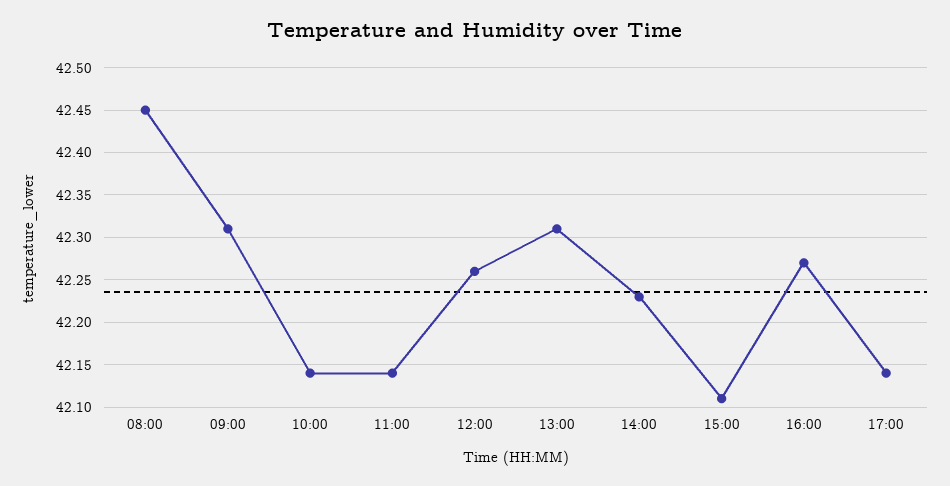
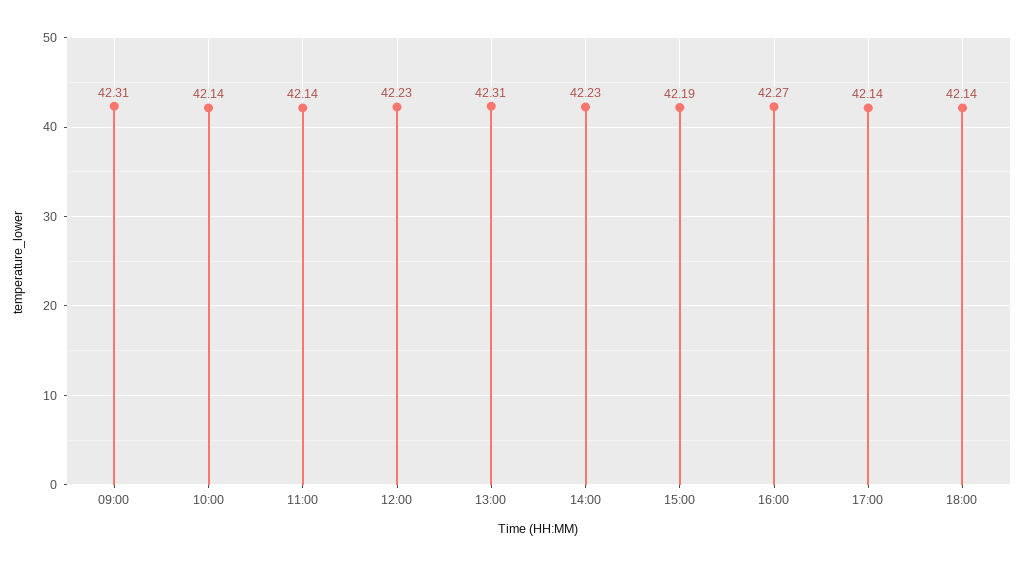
08:00: 42.45 -> none
12:00: 42.26 -> 42.23
15:00: 42.11 -> 42.19
18:00: none -> 42.14

